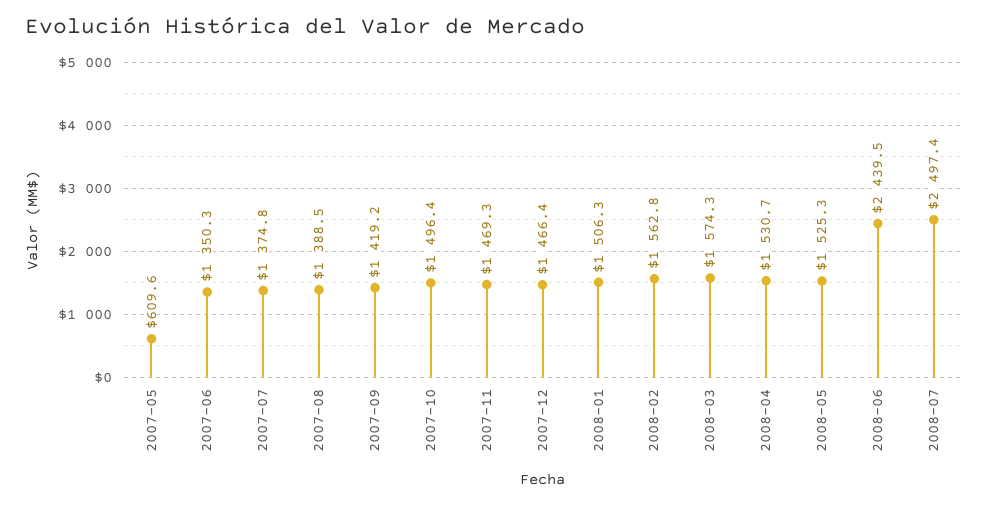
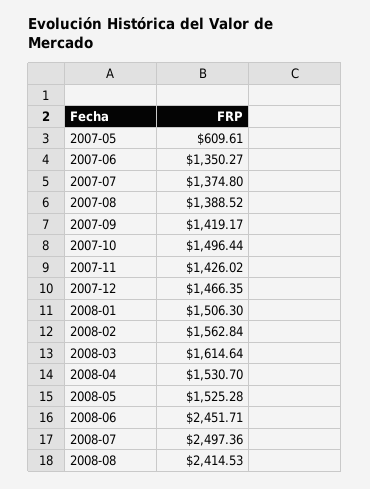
2007-11: 1469.3 -> 1426.02
2008-03: 1574.3 -> 1614.64
2008-06: 2439.5 -> 2451.71
2008-08: none -> 2414.53

